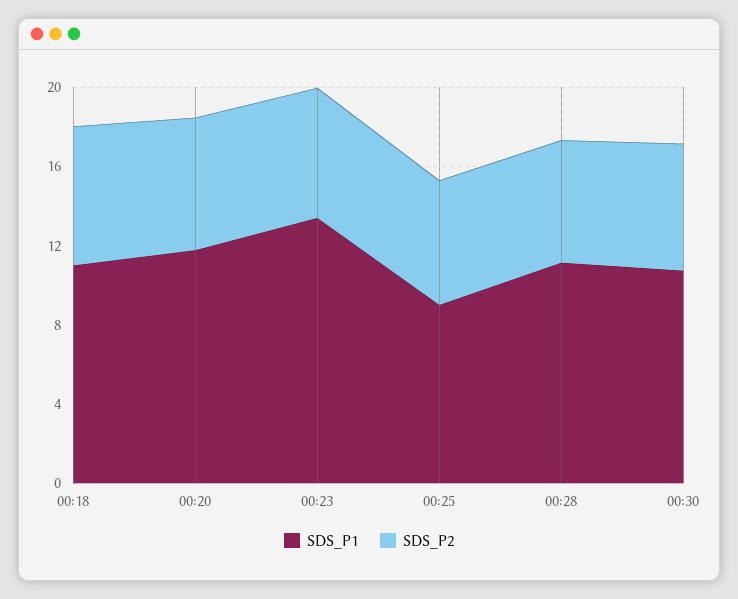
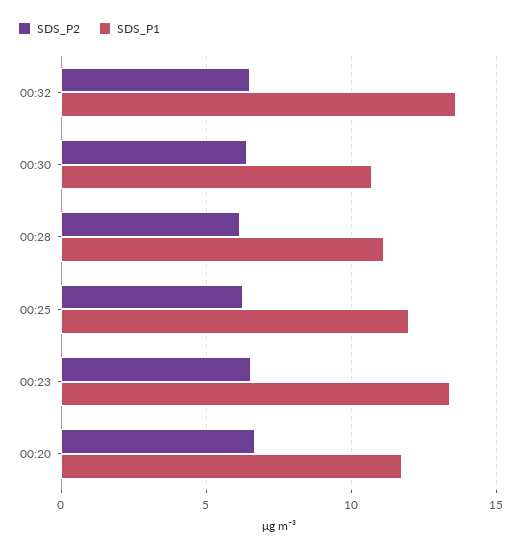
SDS_P1, 00:18: 11 -> none
SDS_P2, 00:18: 7 -> none
SDS_P1, 00:25: 9 -> 12
SDS_P2, 00:32: none -> 6.5
SDS_P1, 00:32: none -> 13.5

